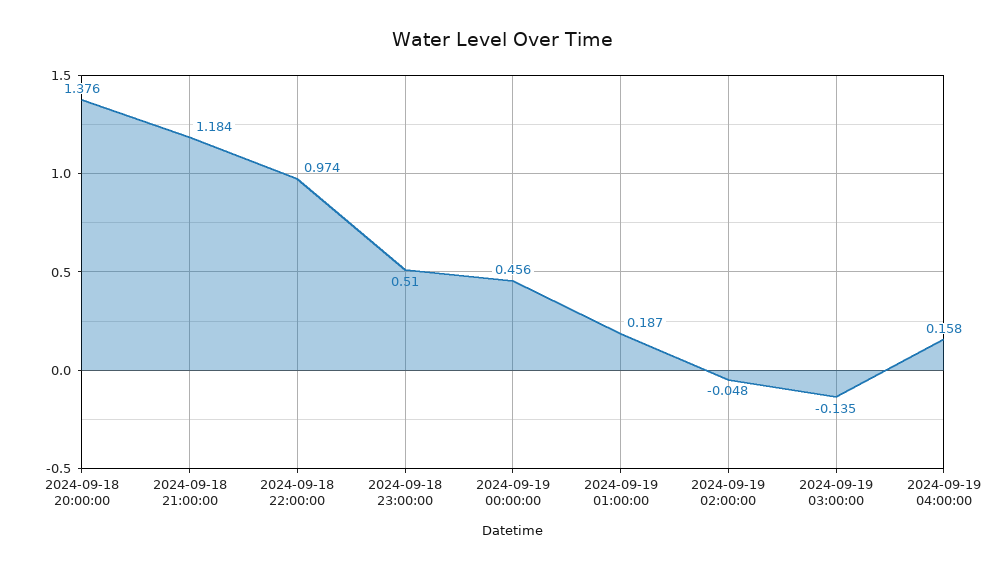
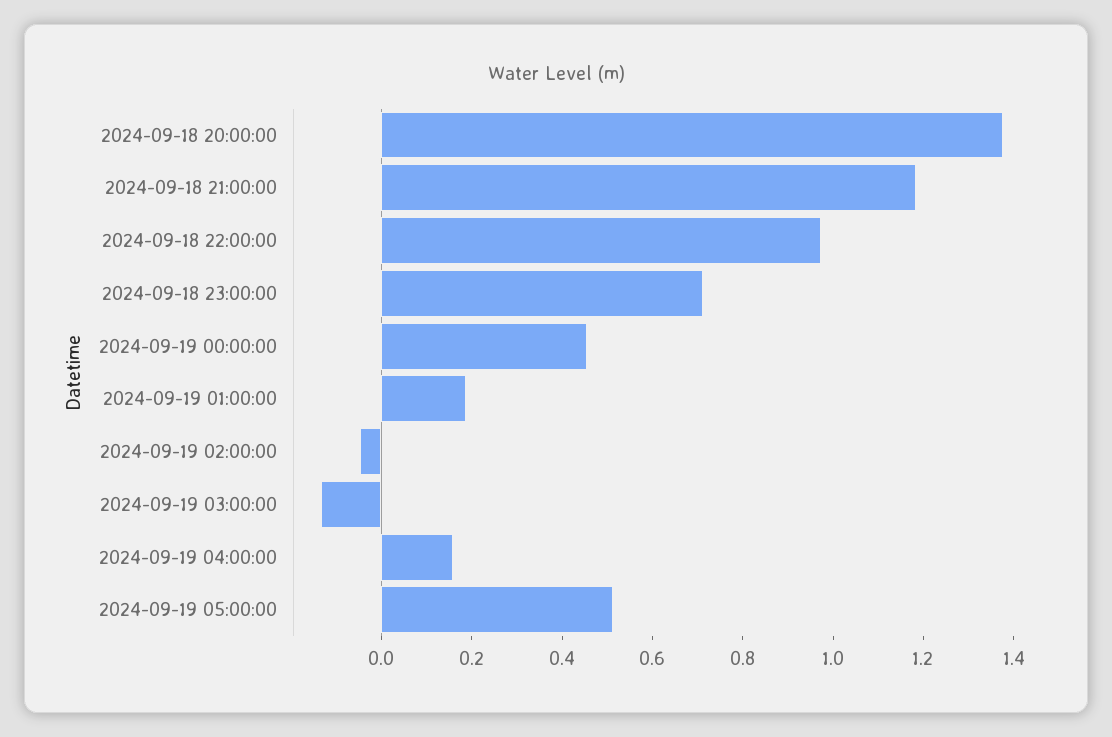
2024-09-18 23:00:00: 0.51 -> 0.7
2024-09-19 05:00:00: none -> 0.5

